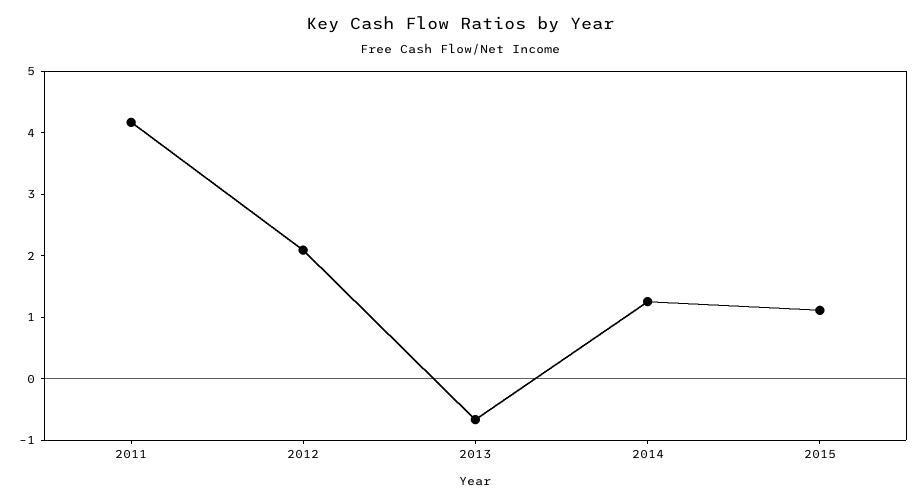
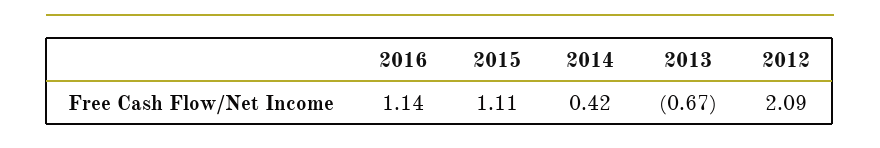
2011: 4.2 -> none
2014: 1.2 -> 0.42
2016: none -> 1.14

